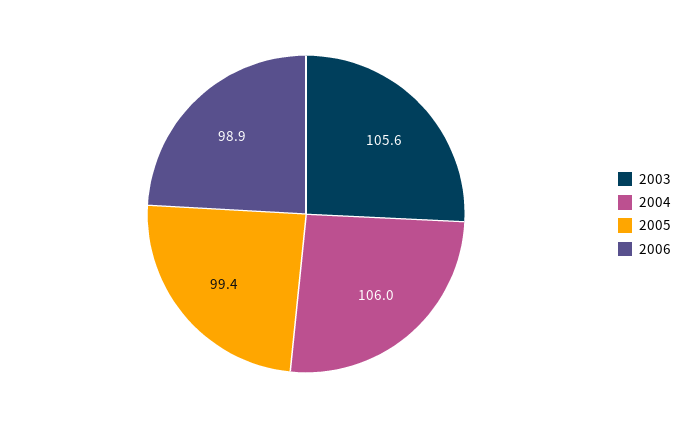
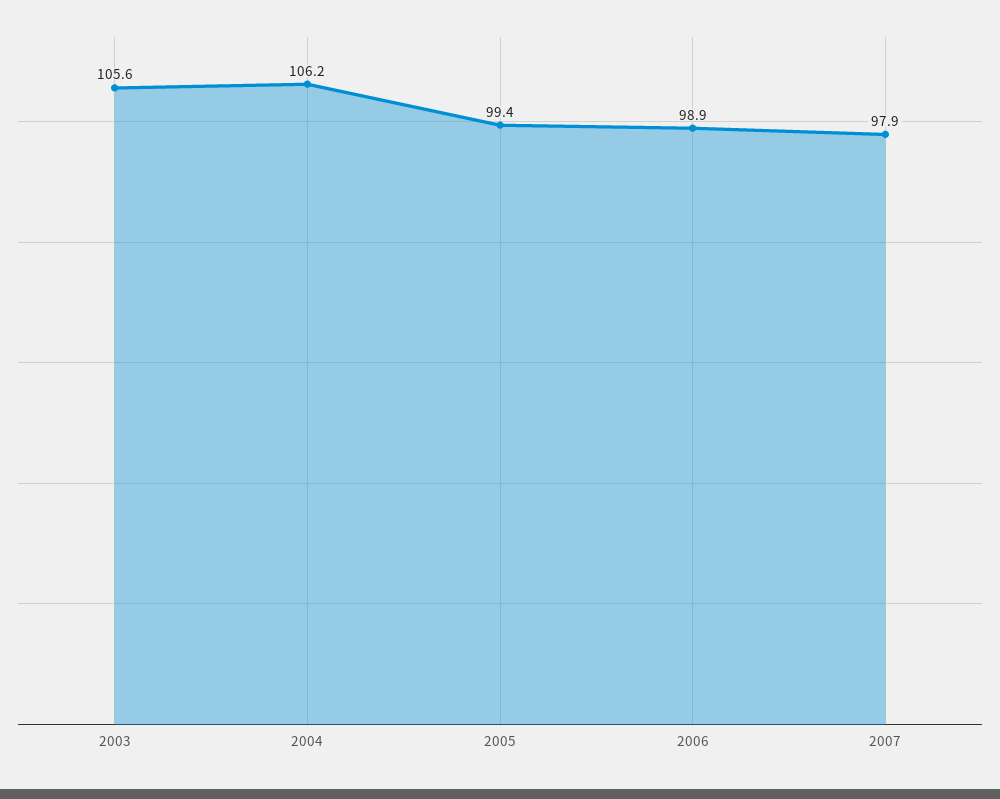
2004: 106 -> 106.2
2007: none -> 97.9

